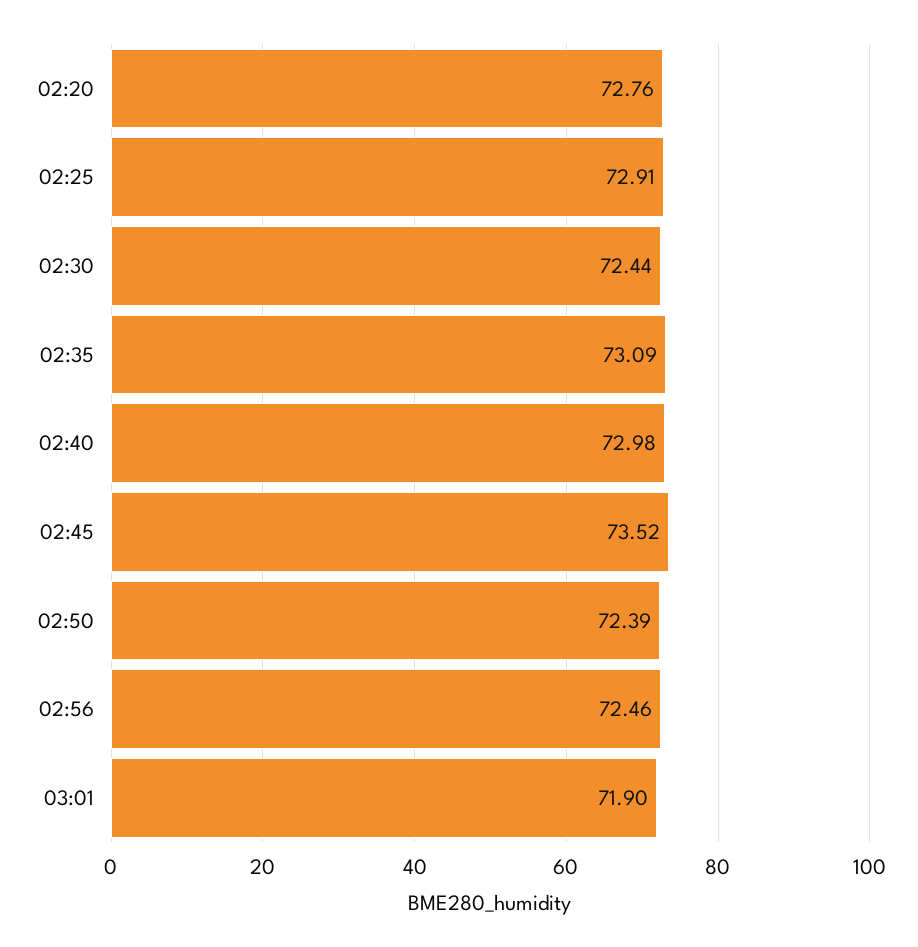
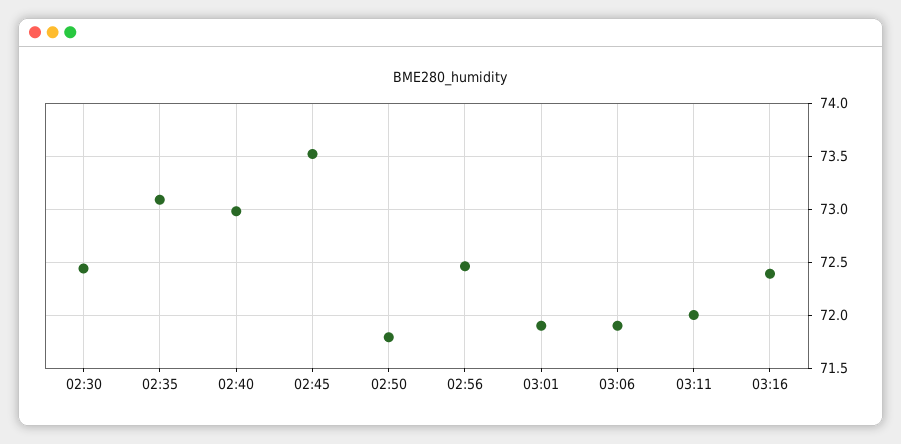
02:20: 72.76 -> none
02:25: 72.91 -> none
02:50: 72.39 -> 71.8
03:06: none -> 71.9
03:11: none -> 72
03:16: none -> 72.4

